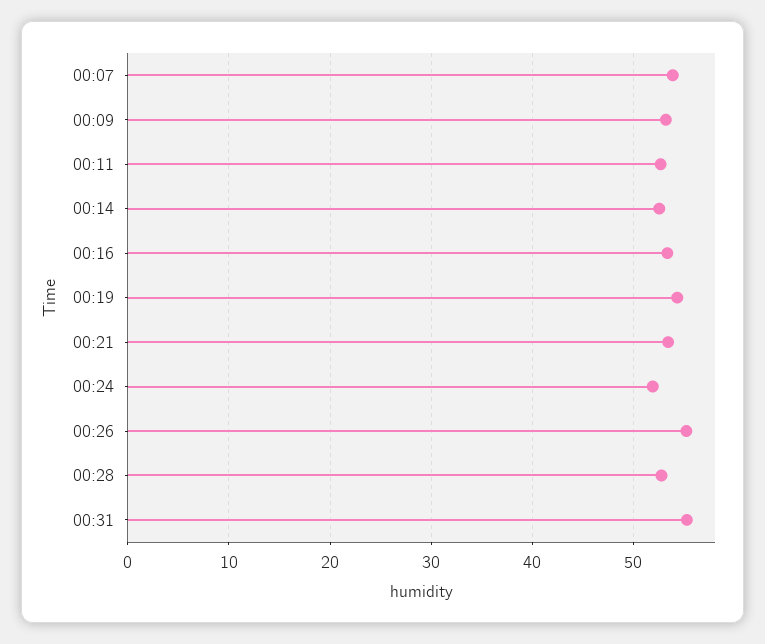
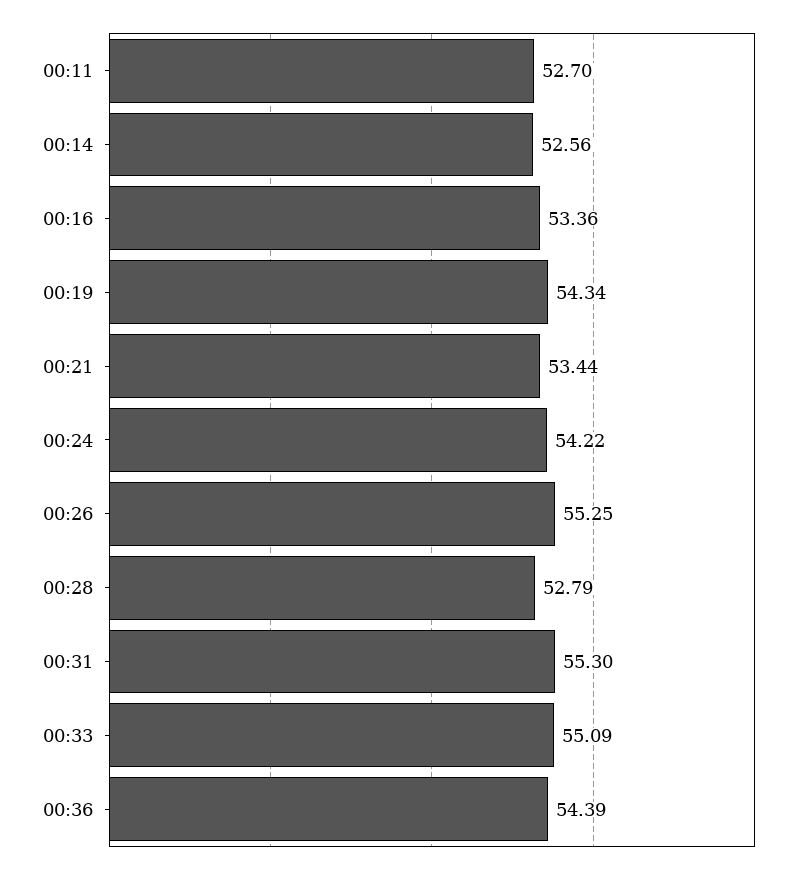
00:07: 54 -> none
00:09: 53 -> none
00:24: 52 -> 54.22
00:33: none -> 55.09
00:36: none -> 54.39

